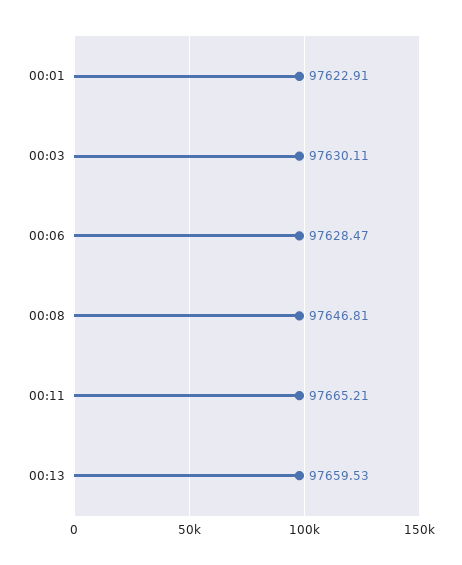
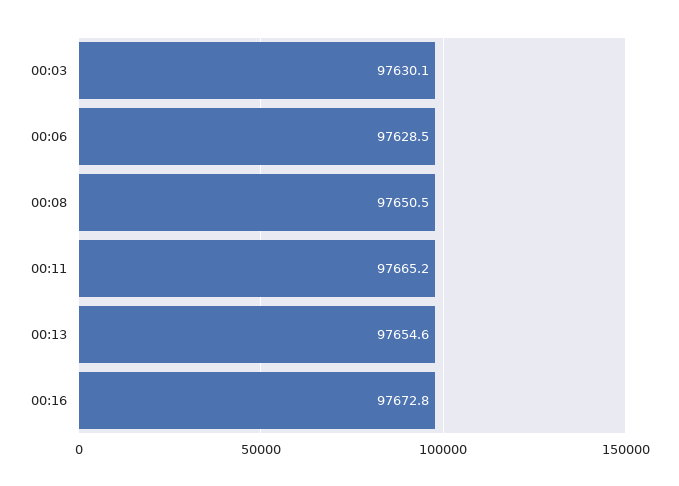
00:01: 97622.91 -> none
00:08: 97646.81 -> 97650.5
00:13: 97659.53 -> 97654.6
00:16: none -> 97672.8

